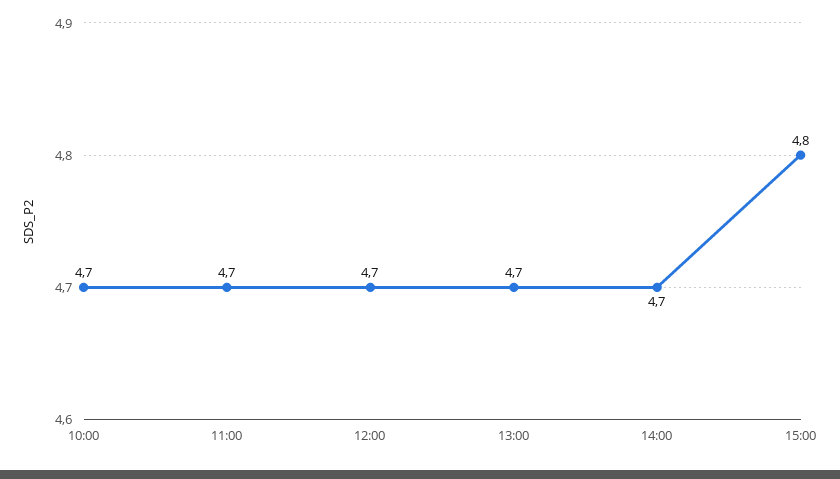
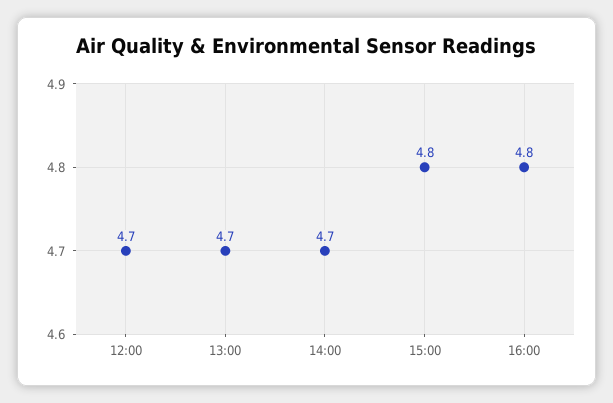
10:00: 4.7 -> none
11:00: 4.7 -> none
16:00: none -> 4.8

